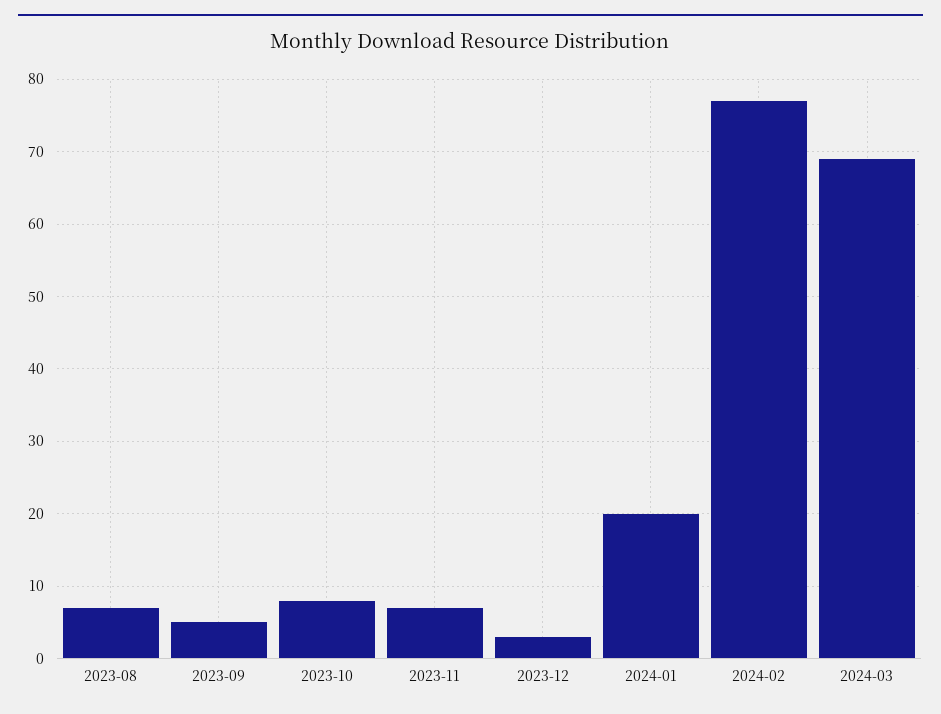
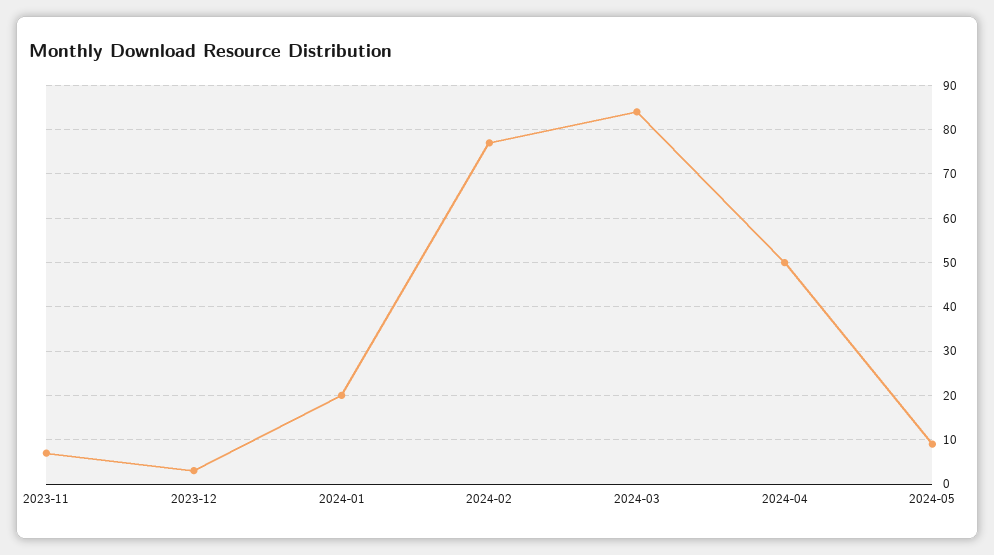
2023-08: 7 -> none
2023-09: 5 -> none
2023-10: 8 -> none
2024-03: 69 -> 85
2024-04: none -> 50
2024-05: none -> 10

